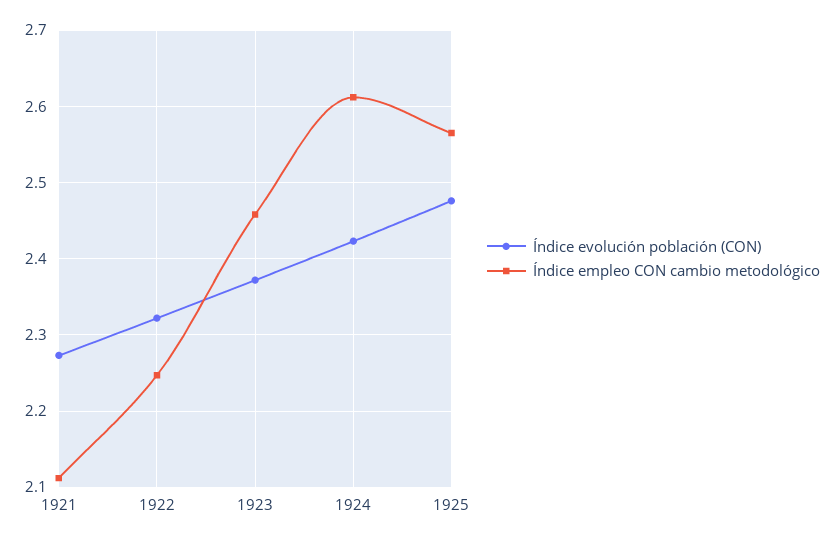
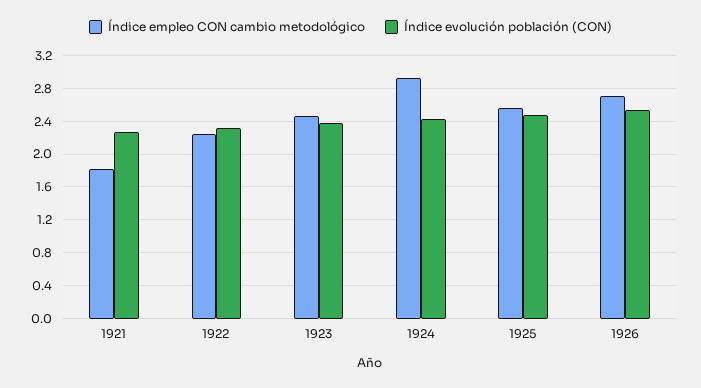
Índice empleo CON cambio metodológico, 1921: 2.11 -> 1.8
Índice empleo CON cambio metodológico, 1924: 2.61 -> 2.9
Índice empleo CON cambio metodológico, 1926: none -> 2.7
Índice evolución población (CON), 1926: none -> 2.5

